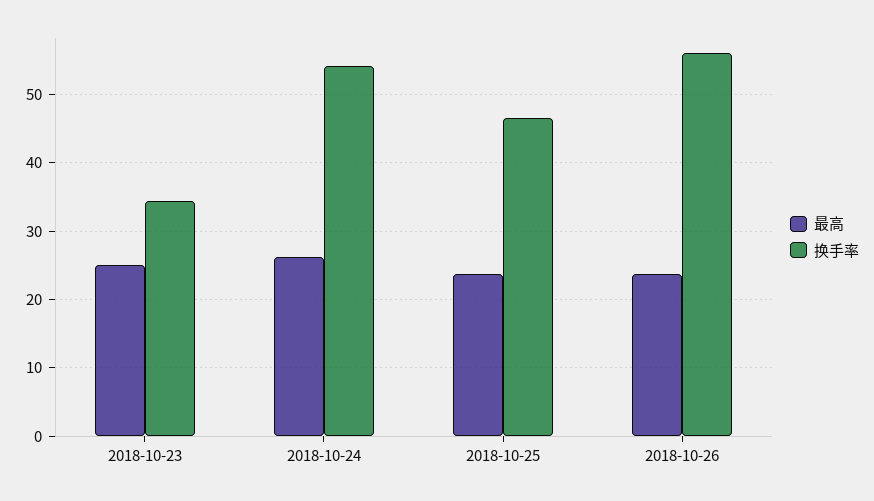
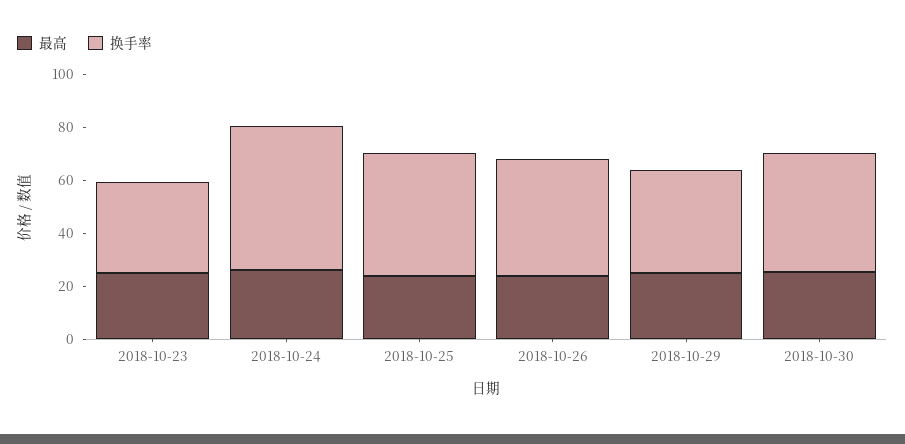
换手率, 2018-10-26: 56 -> 45
最高, 2018-10-29: none -> 25
换手率, 2018-10-29: none -> 40
最高, 2018-10-30: none -> 25
换手率, 2018-10-30: none -> 45

